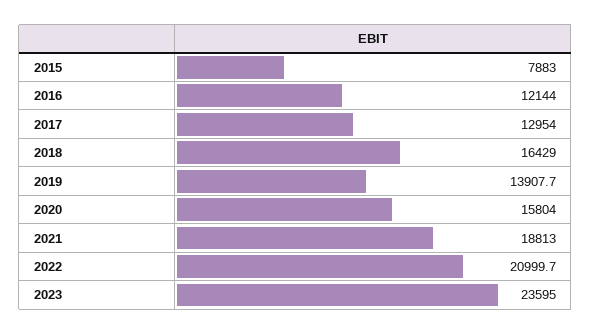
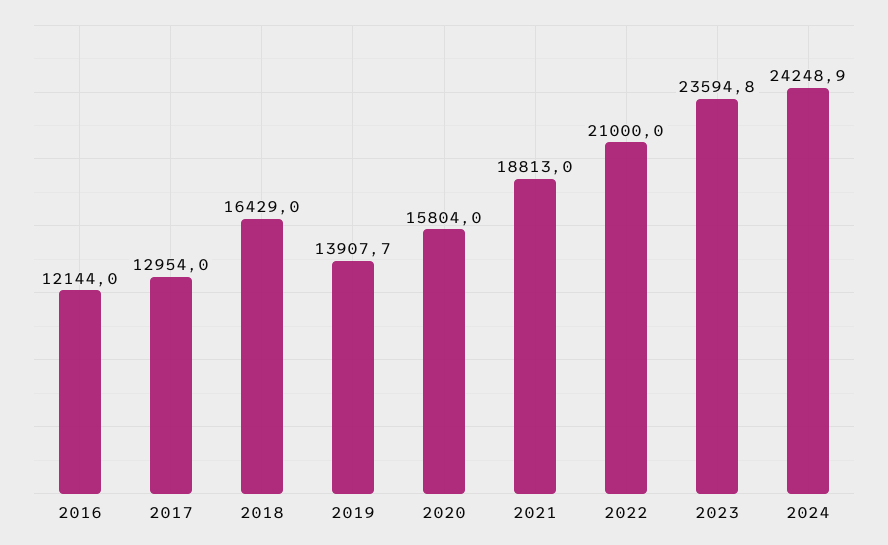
2015: 7883 -> none
2022: 20999.7 -> 21000
2023: 23595 -> 23594.8
2024: none -> 24248.9

